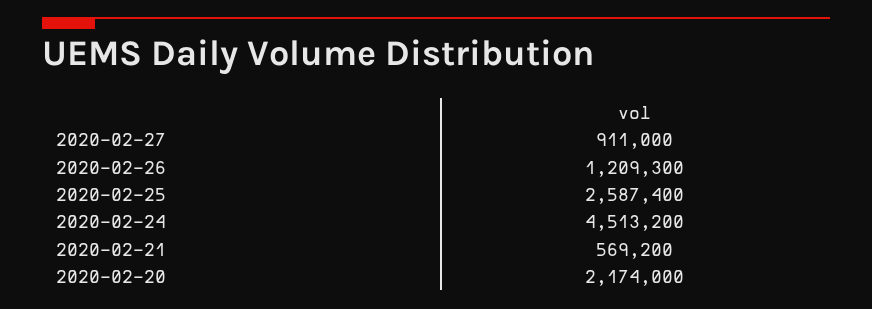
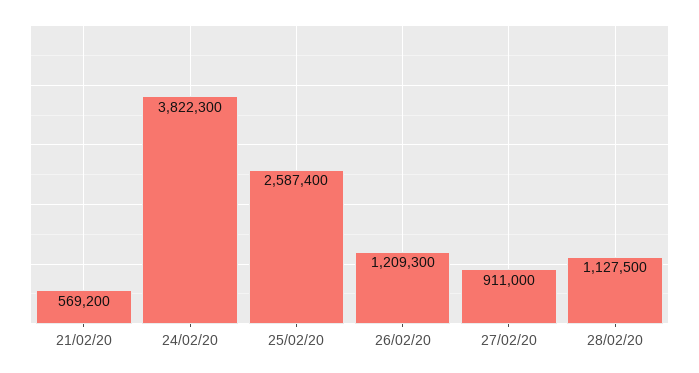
2020-02-24: 4513200 -> 3822300
2020-02-20: 2174000 -> none
28/02/20: none -> 1127500

